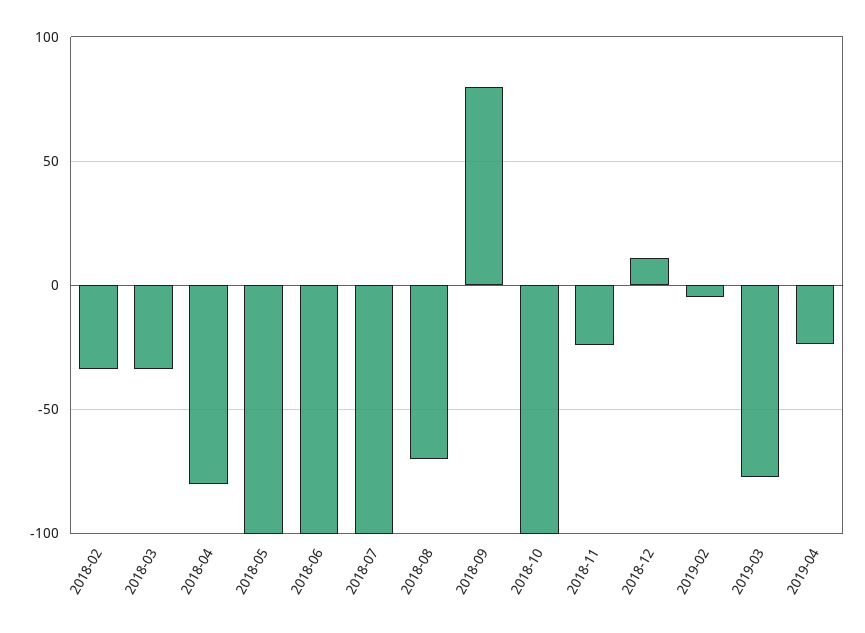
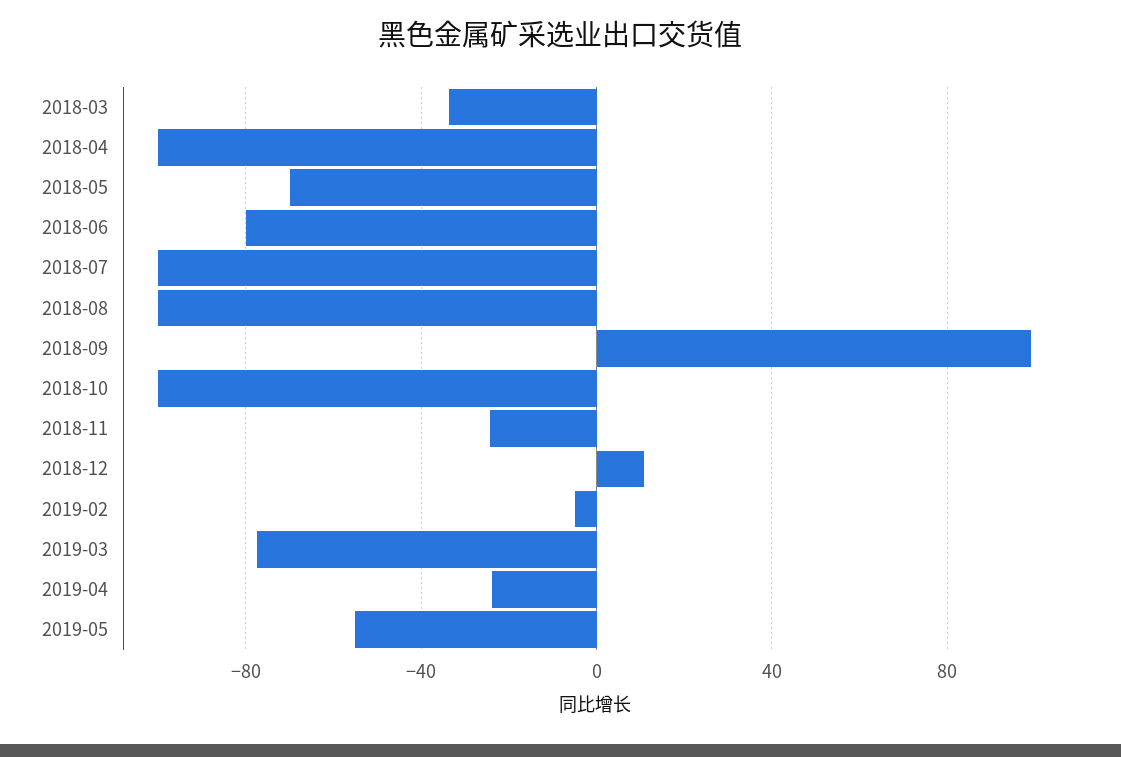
2018-02: -35 -> none
2018-04: -80 -> -100
2018-05: -100 -> -70
2018-06: -100 -> -80
2018-08: -70 -> -100
2018-09: 80 -> 100
2019-05: none -> -55

